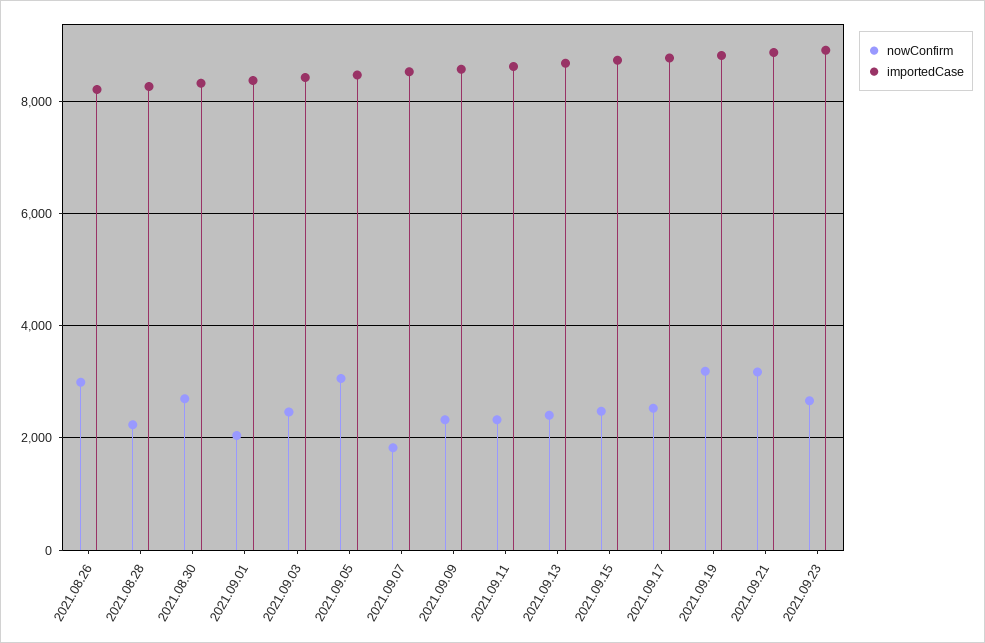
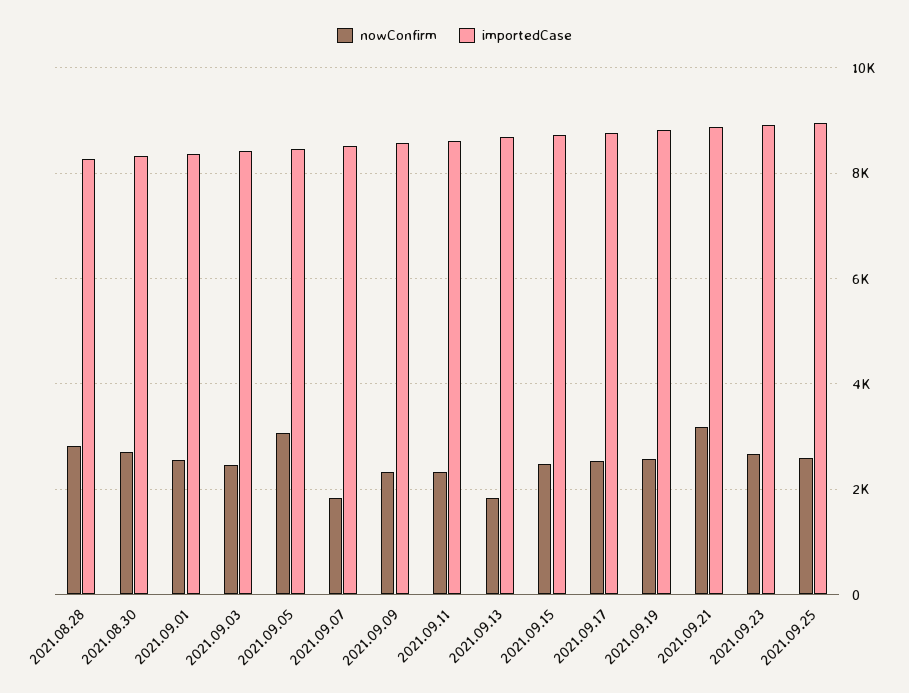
nowConfirm, 2021.08.26: 3000 -> none
importedCase, 2021.08.26: 8200 -> none
nowConfirm, 2021.08.28: 2200 -> 2800
nowConfirm, 2021.09.01: 2000 -> 2600
nowConfirm, 2021.09.13: 2400 -> 1800
nowConfirm, 2021.09.19: 3200 -> 2600
nowConfirm, 2021.09.25: none -> 2600
importedCase, 2021.09.25: none -> 9000

